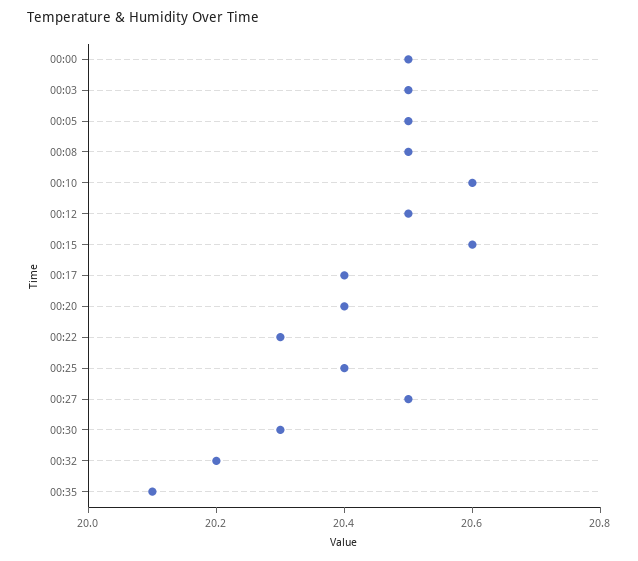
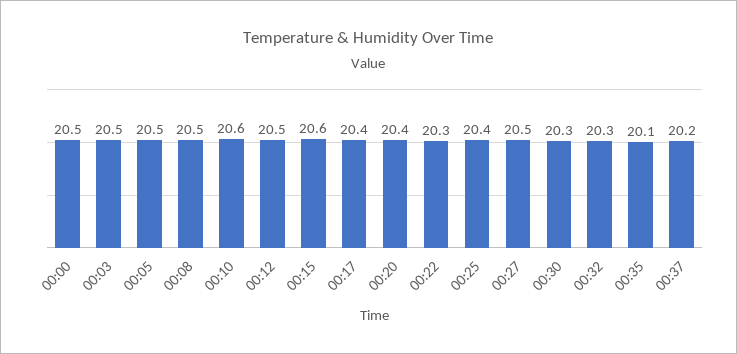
00:32: 20.2 -> 20.3
00:37: none -> 20.2

